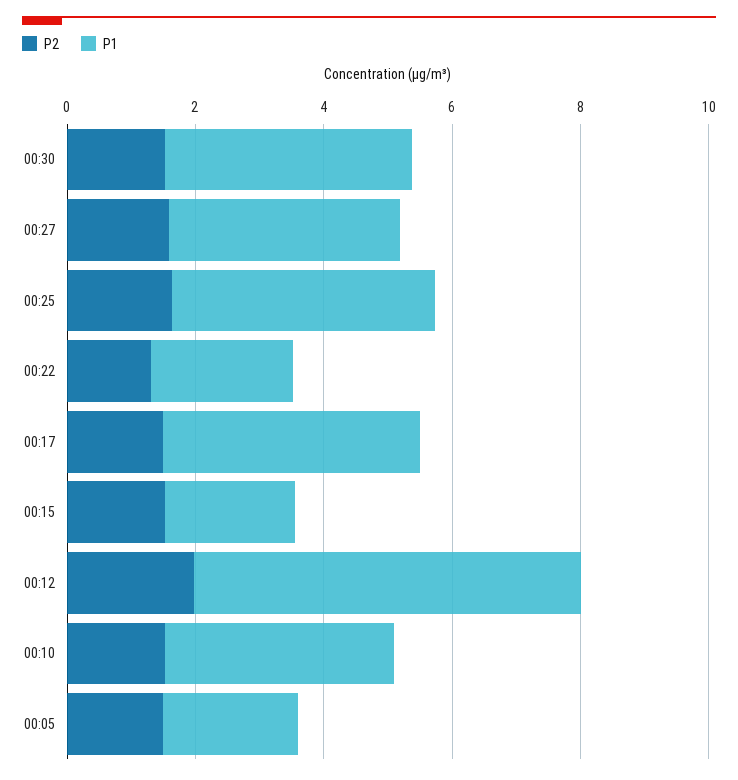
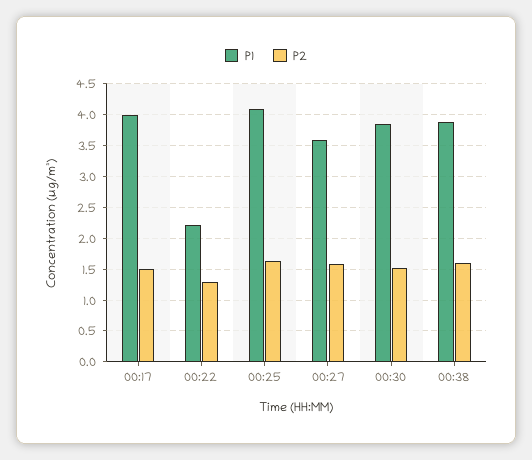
P2, 00:15: 1.5 -> none
P1, 00:15: 2 -> none
P2, 00:12: 2 -> none
P1, 00:12: 6 -> none
P2, 00:10: 1.5 -> none
P1, 00:10: 3.5 -> none
P2, 00:05: 1.5 -> none
P1, 00:05: 2 -> none
P1, 00:38: none -> 3.9
P2, 00:38: none -> 1.6

